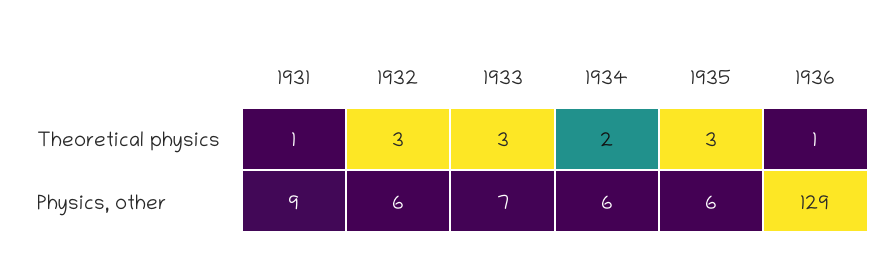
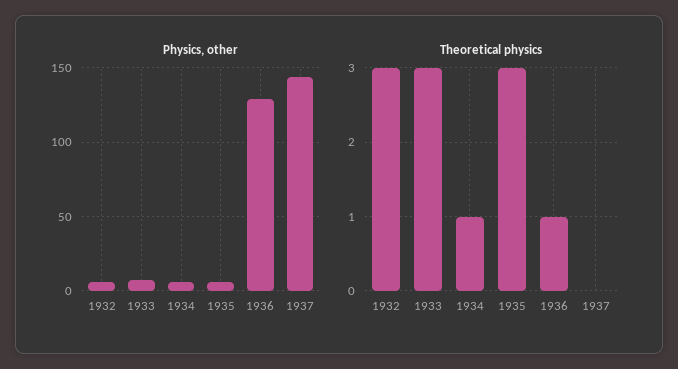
Theoretical physics, 1931: 1 -> none
Theoretical physics, 1934: 2 -> 1
Physics, other, 1931: 9 -> none
Physics, other, 1937: none -> 145
Theoretical physics, 1937: none -> 0

